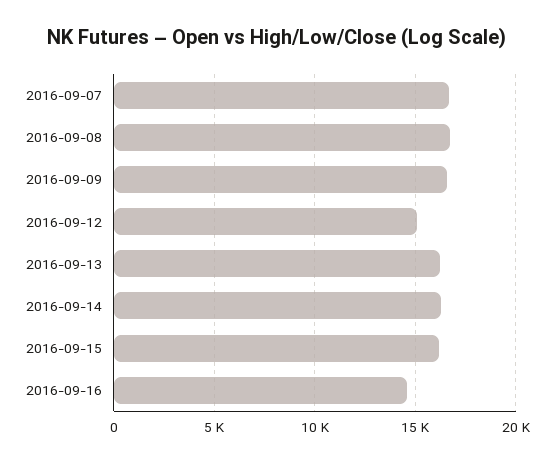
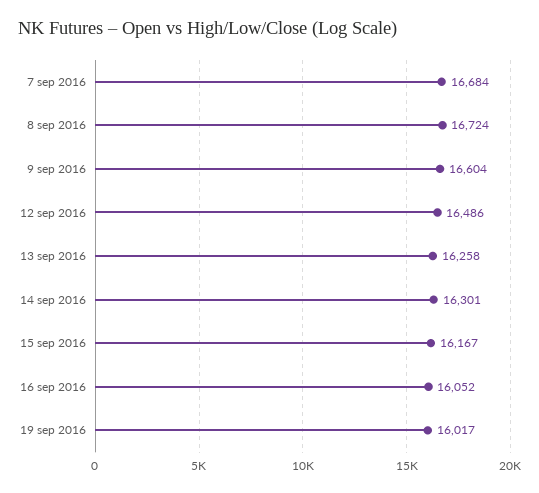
2016-09-12: 15000 -> 16486
2016-09-16: 14500 -> 16052
19 sep 2016: none -> 16017

